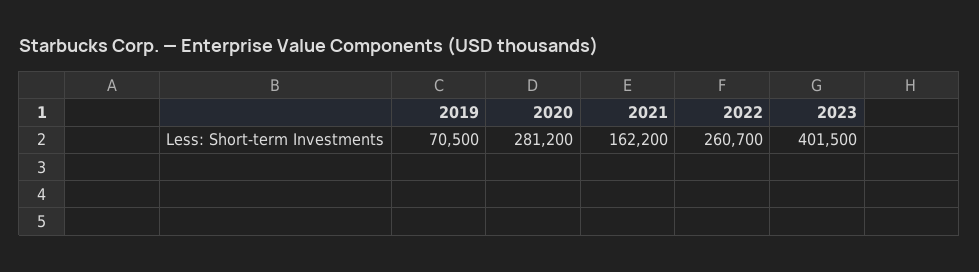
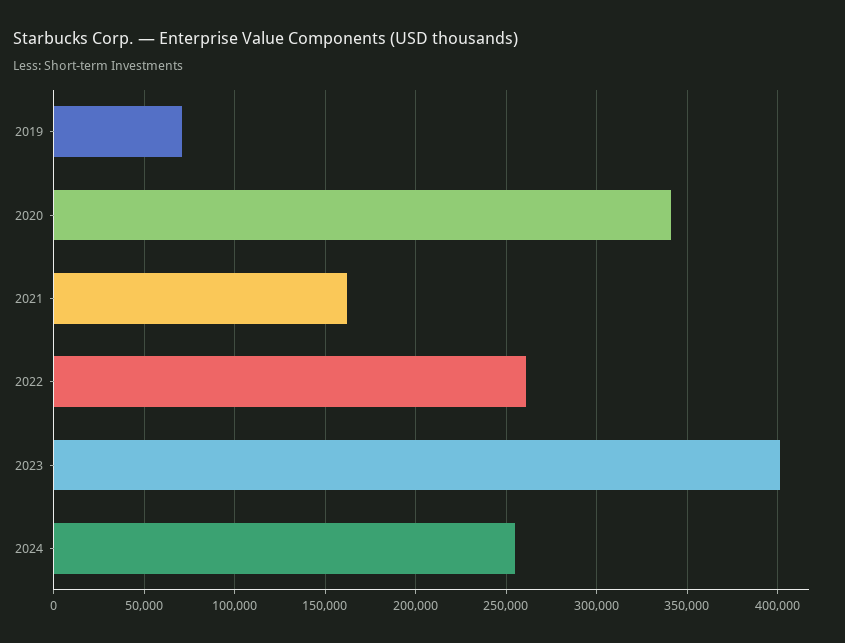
2020: 281200 -> 340000
2024: none -> 255000

